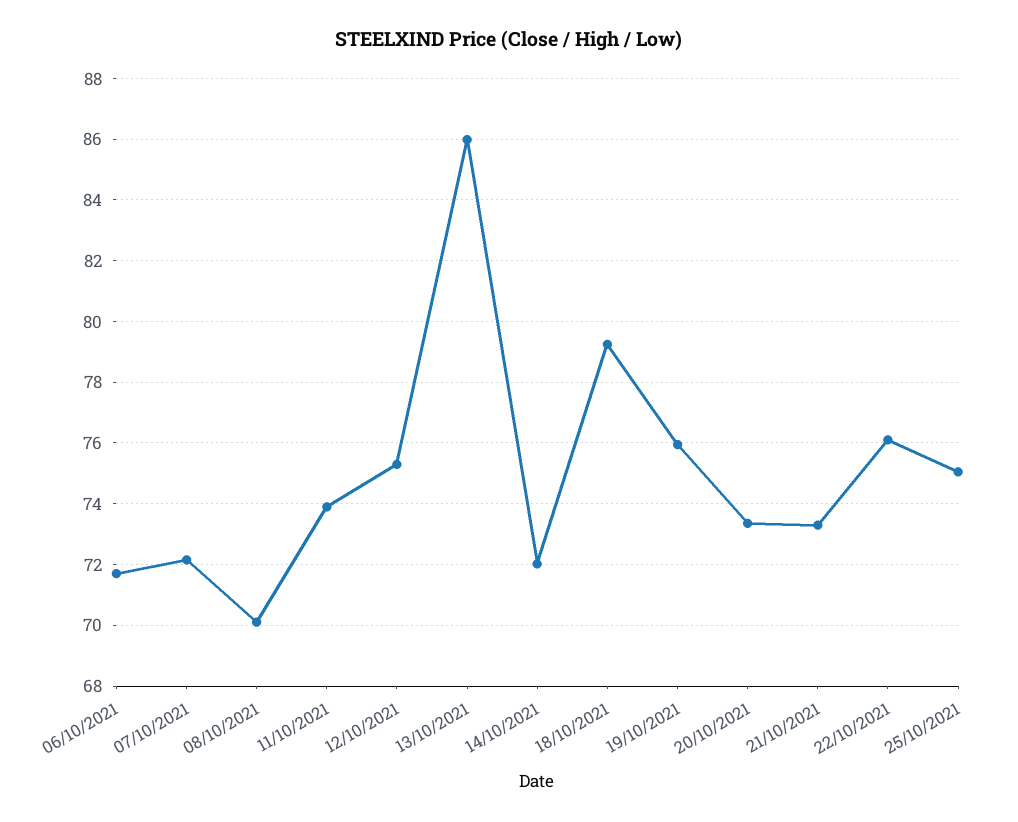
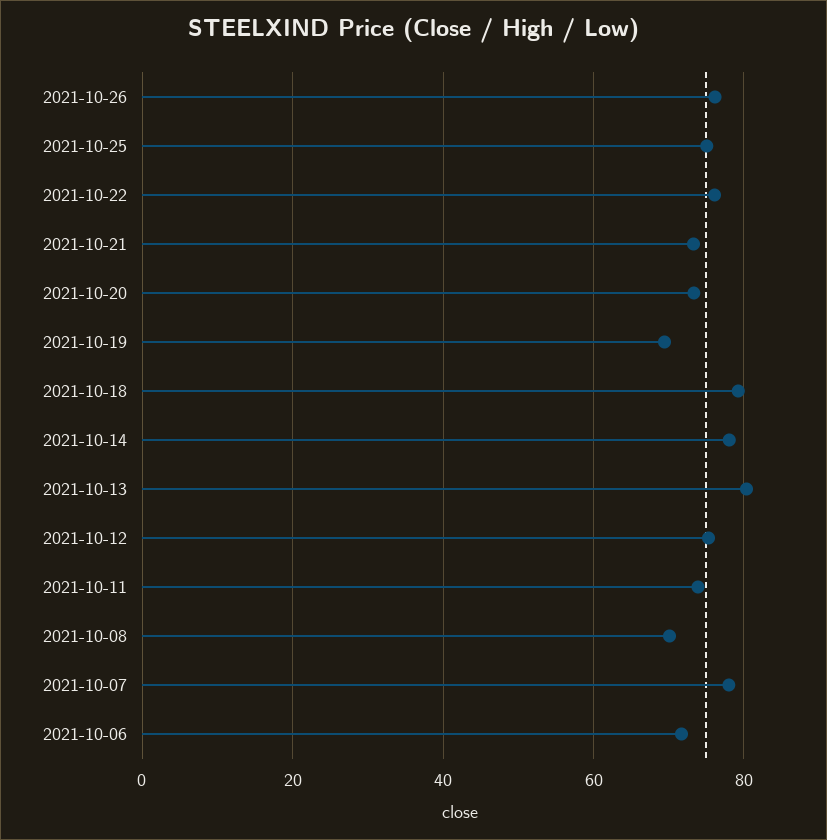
07/10/2021: 72.2 -> 78
13/10/2021: 86 -> 80
14/10/2021: 72 -> 78
19/10/2021: 76 -> 70
2021-10-26: none -> 76

